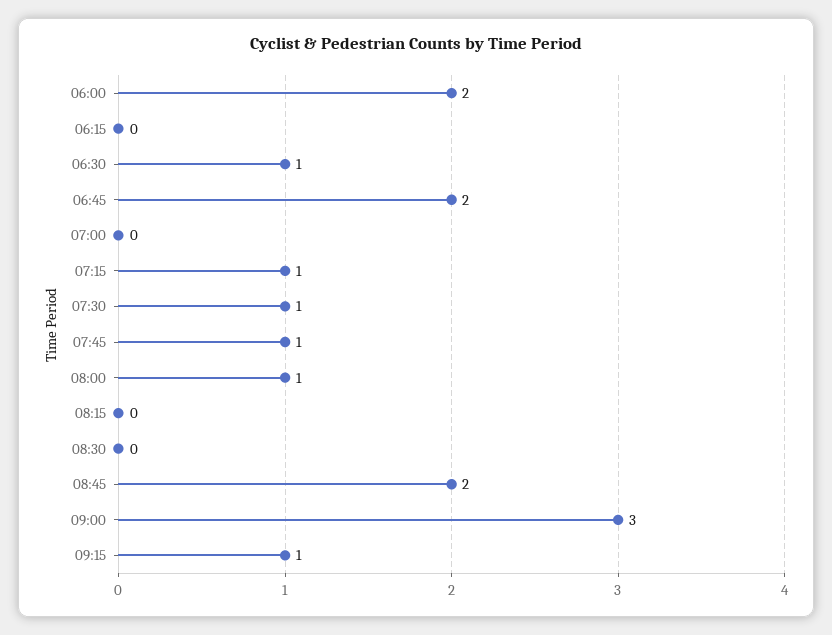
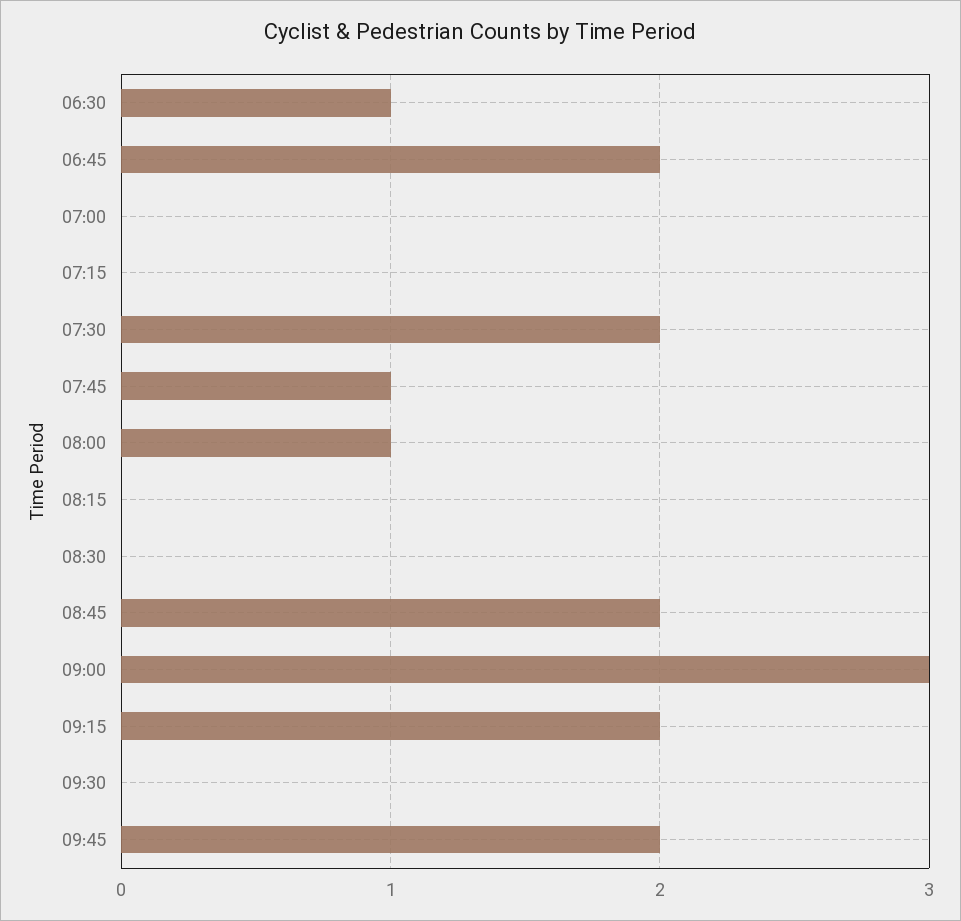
06:00: 2 -> none
06:15: 0 -> none
07:15: 1 -> 0
07:30: 1 -> 2
09:15: 1 -> 2
09:30: none -> 0
09:45: none -> 2

